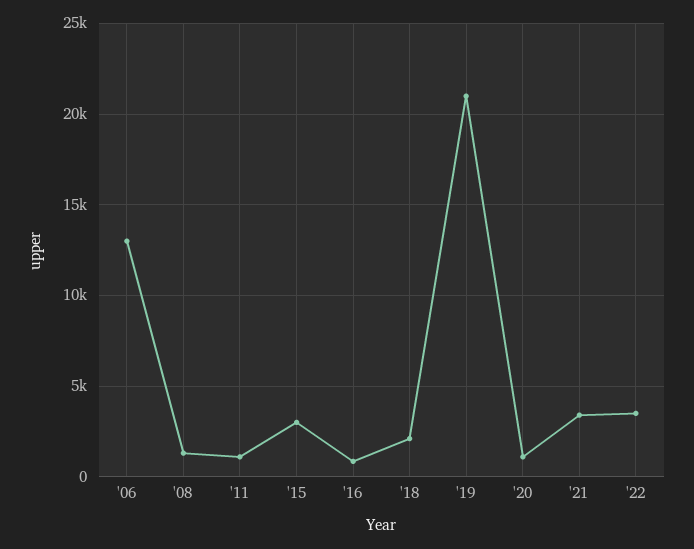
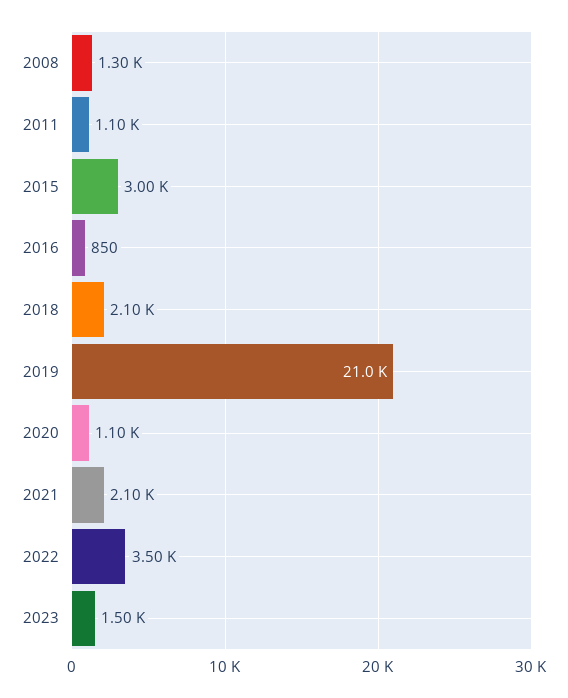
'06: 13000 -> none
'21: 3500 -> 2100
2023: none -> 1500

